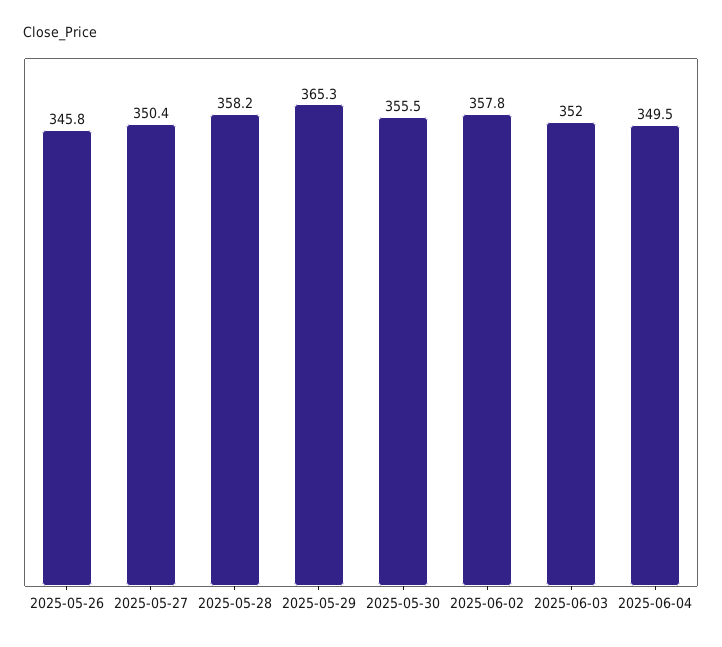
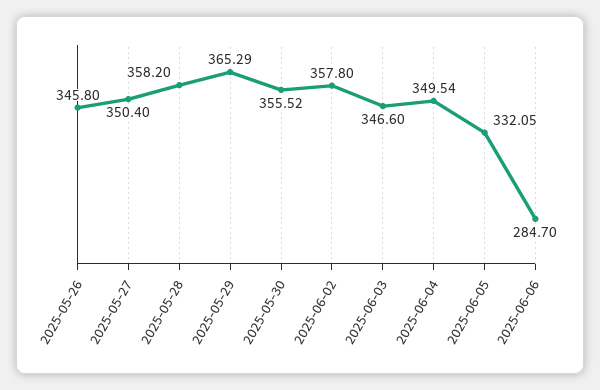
2025-06-03: 352 -> 346.6
2025-06-05: none -> 332.05
2025-06-06: none -> 284.7

